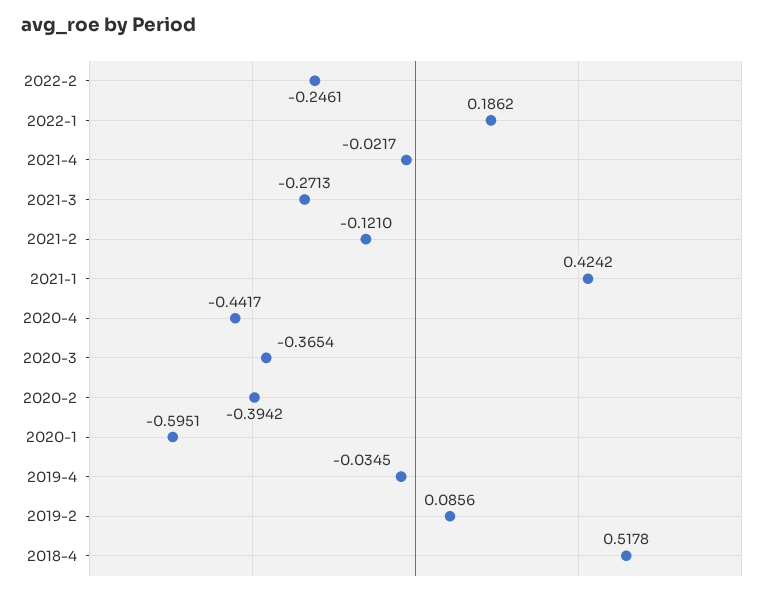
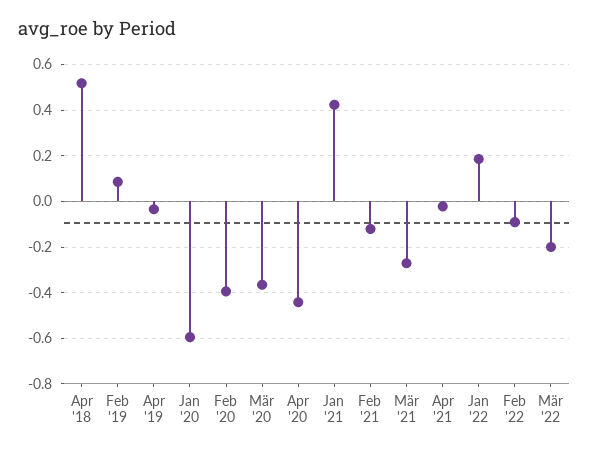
2022-2: -0.2461 -> -0.1
Mär '22: none -> -0.2

